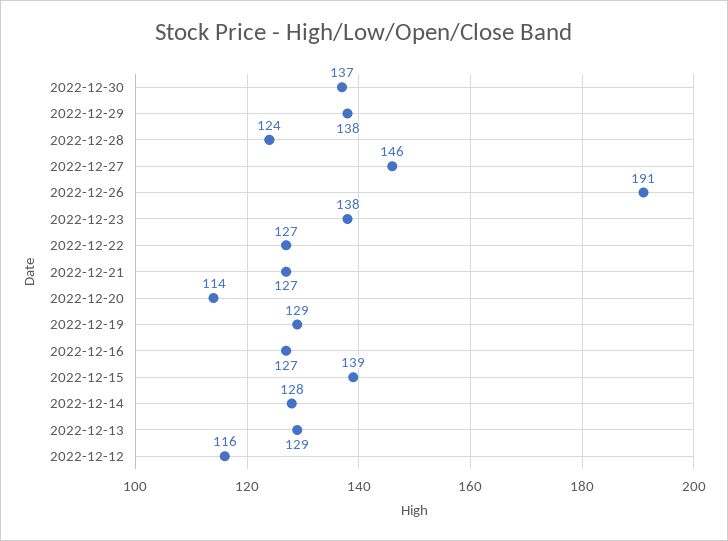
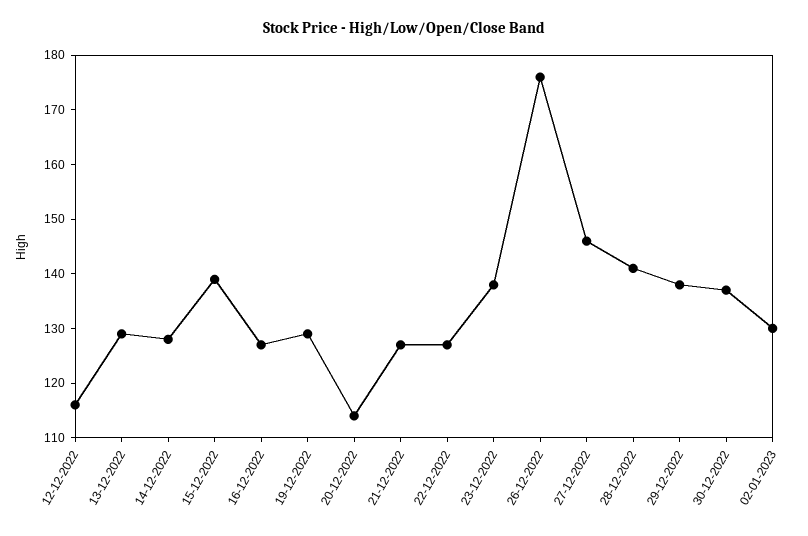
2022-12-28: 124 -> 140
2022-12-26: 191 -> 175
02-01-2023: none -> 130

